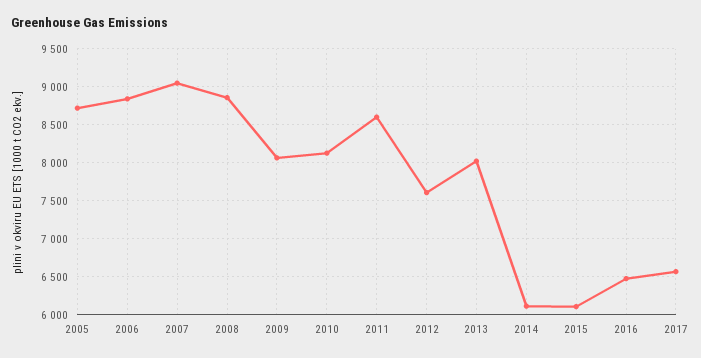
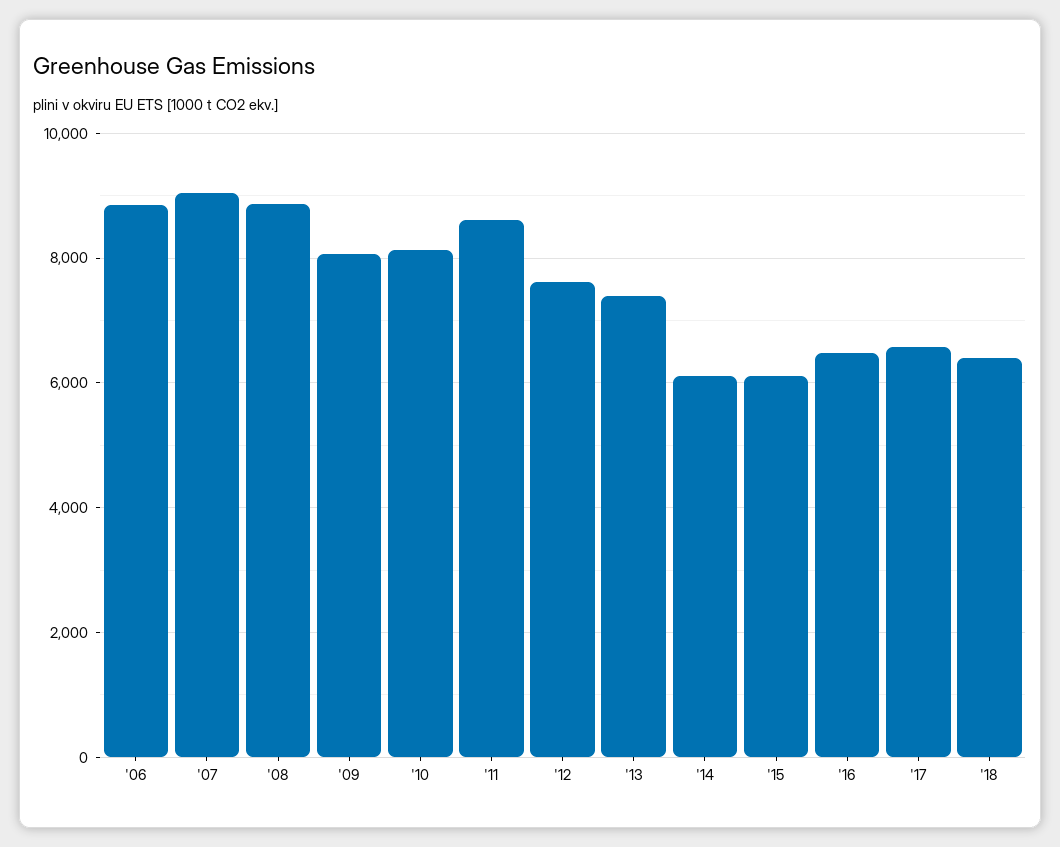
2005: 8700 -> none
2013: 8000 -> 7400
'18: none -> 6400

